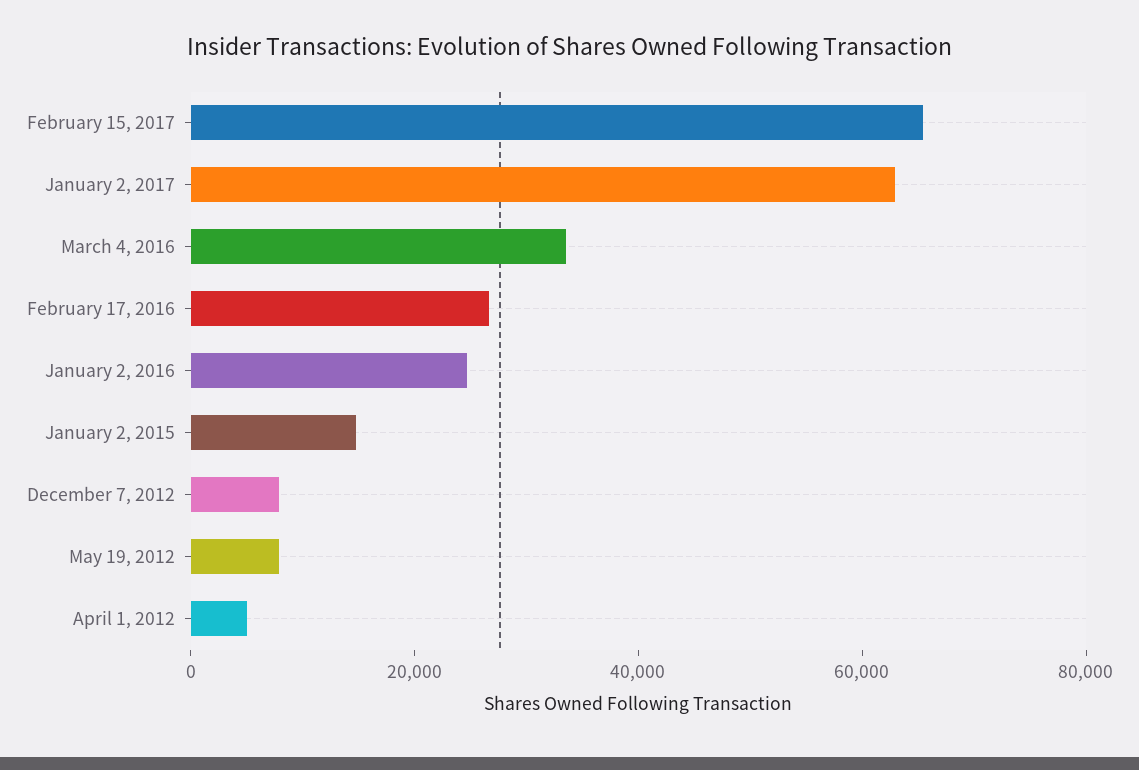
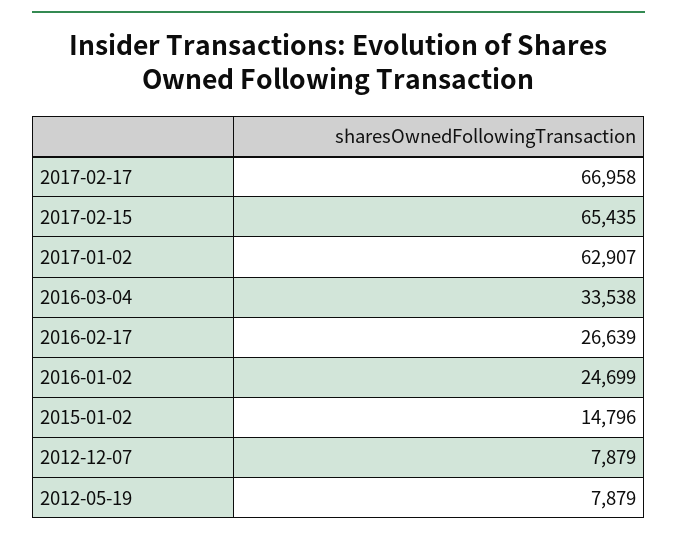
April 1, 2012: 5000 -> none
2017-02-17: none -> 66958

